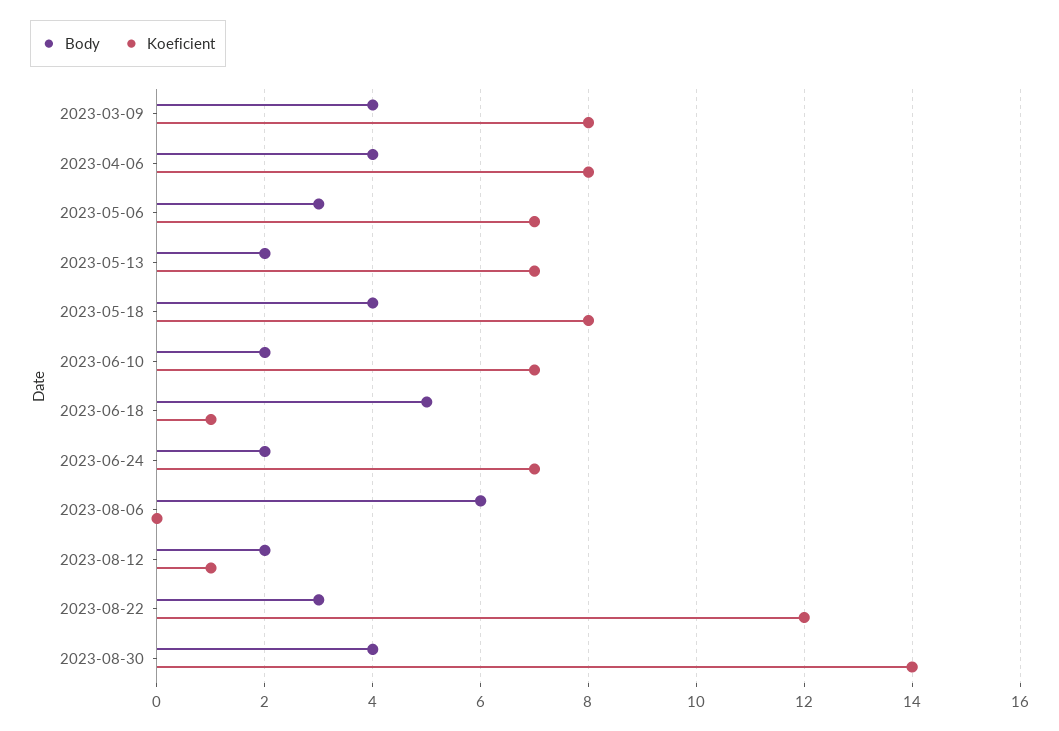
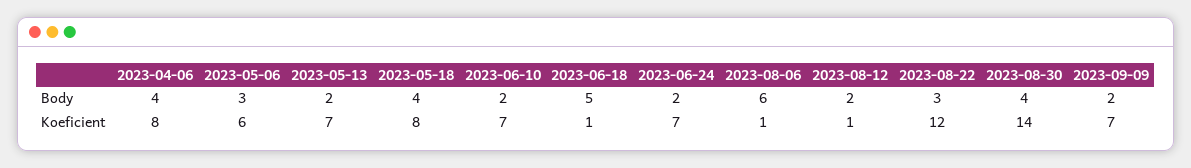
Body, 2023-03-09: 4 -> none
Koeficient, 2023-03-09: 8 -> none
Koeficient, 2023-05-06: 7 -> 6
Koeficient, 2023-08-06: 0 -> 1
Body, 2023-09-09: none -> 2
Koeficient, 2023-09-09: none -> 7

